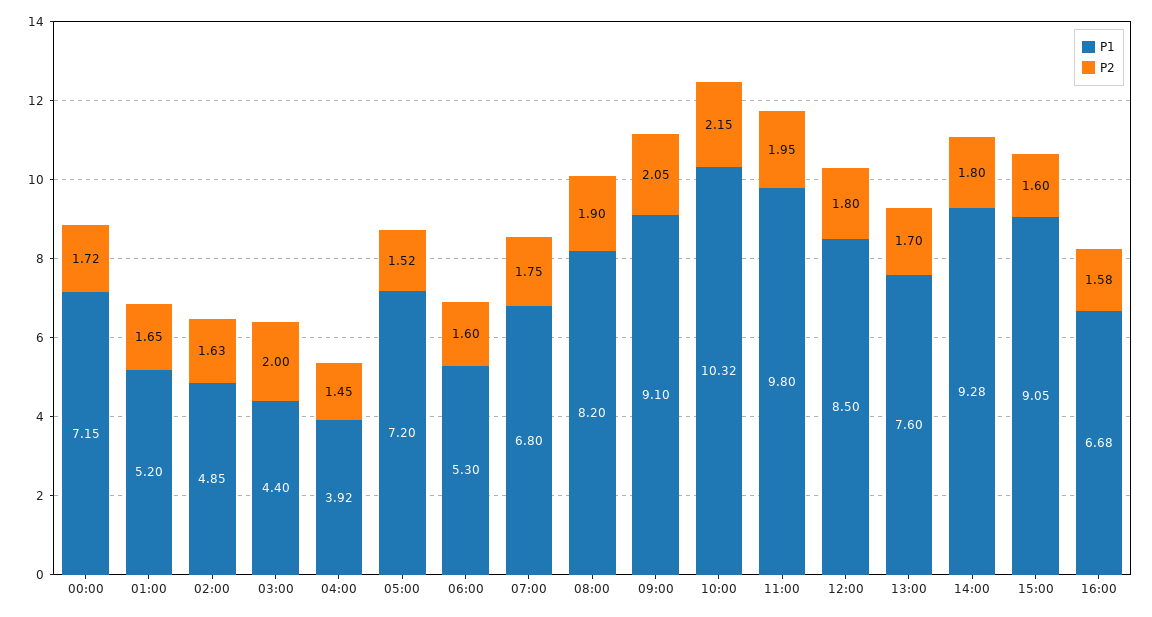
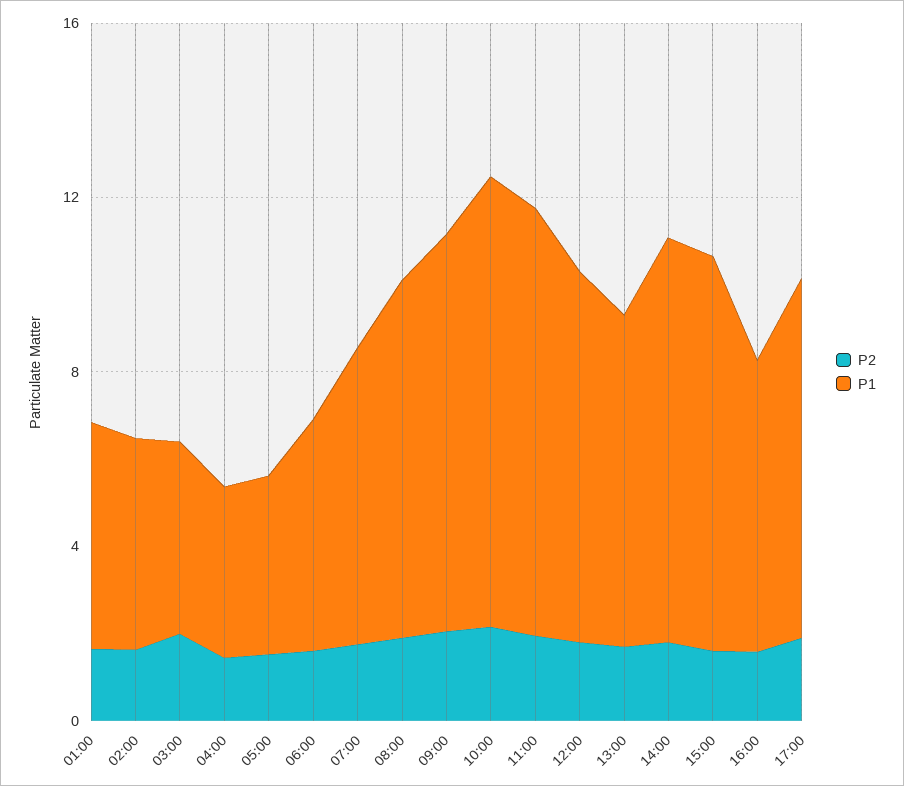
P1, 00:00: 7.15 -> none
P2, 00:00: 1.72 -> none
P1, 05:00: 7.2 -> 4
P2, 17:00: none -> 2
P1, 17:00: none -> 8

